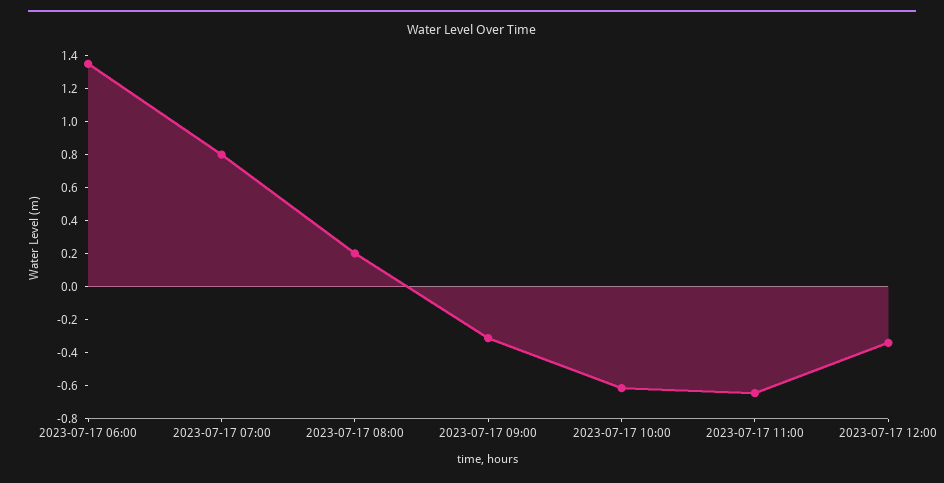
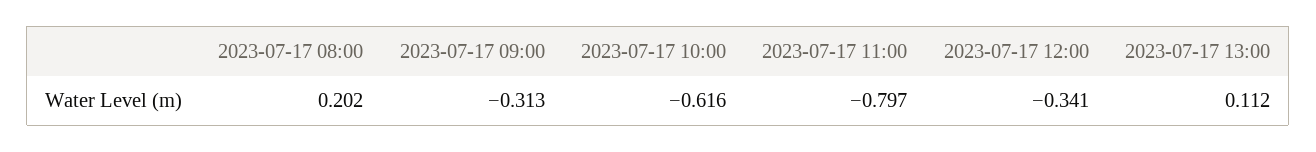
2023-07-17 06:00: 1.35 -> none
2023-07-17 07:00: 0.8 -> none
2023-07-17 11:00: -0.65 -> -0.797
2023-07-17 13:00: none -> 0.112

